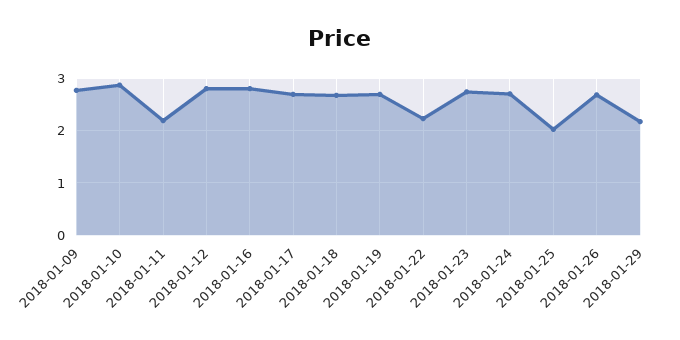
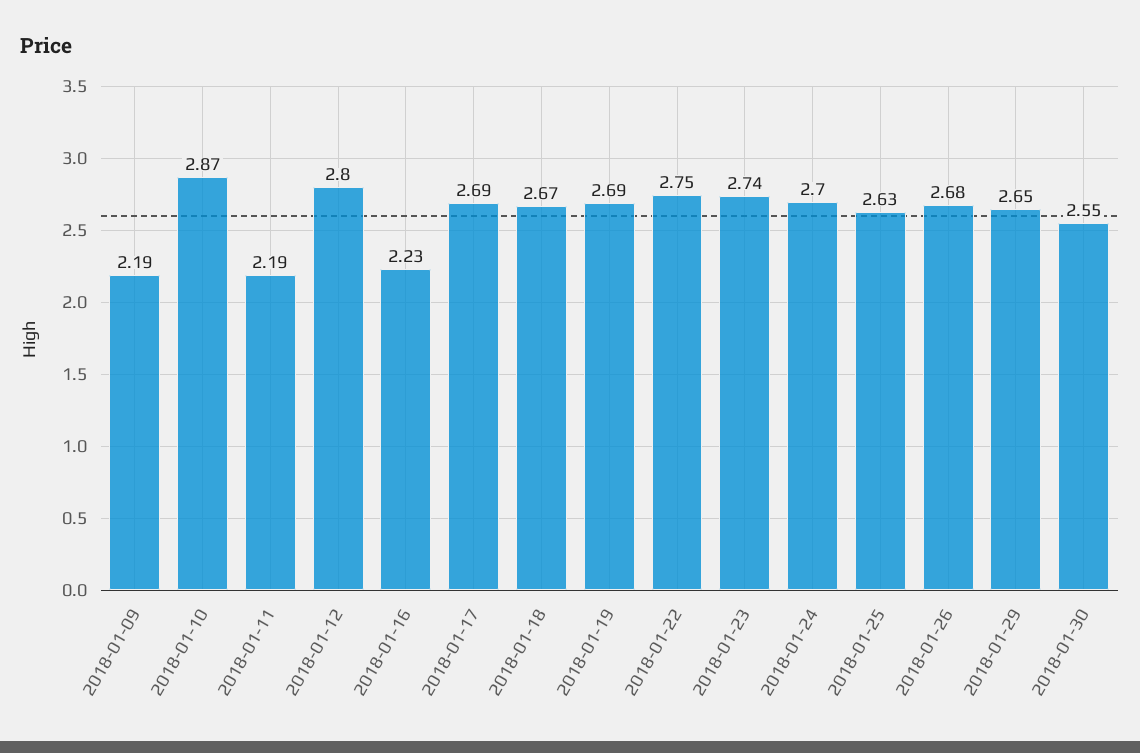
2018-01-09: 2.8 -> 2.19
2018-01-16: 2.8 -> 2.23
2018-01-22: 2.2 -> 2.75
2018-01-25: 2 -> 2.63
2018-01-29: 2.2 -> 2.65
2018-01-30: none -> 2.55

